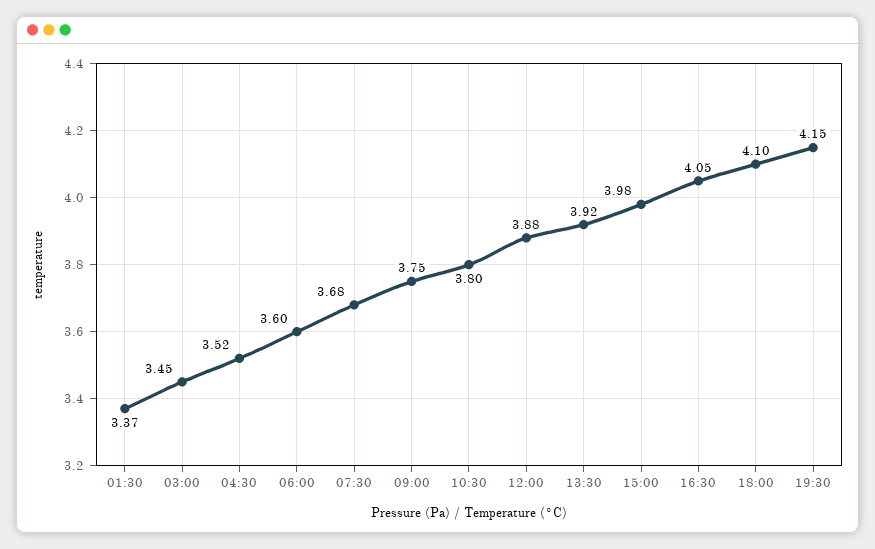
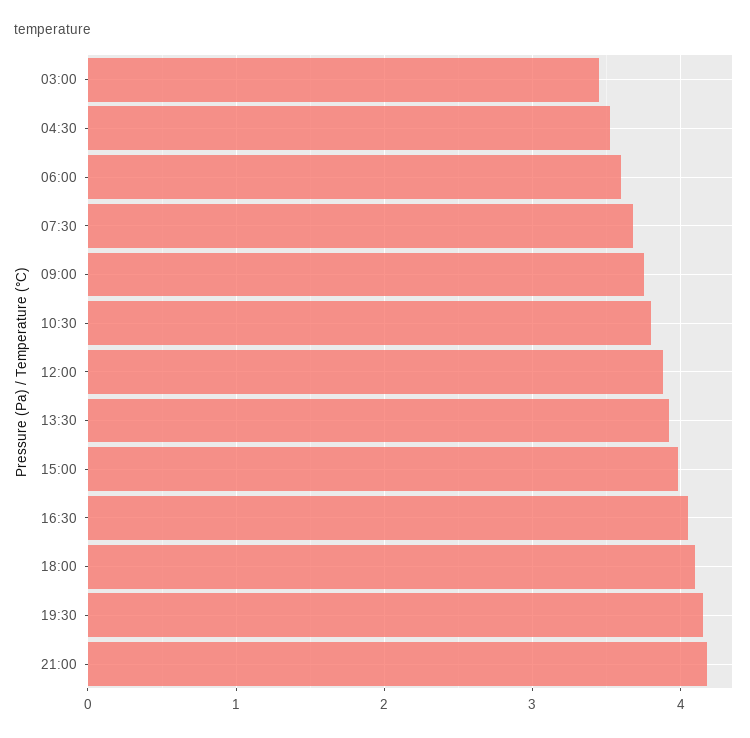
01:30: 3.37 -> none
21:00: none -> 4.2

